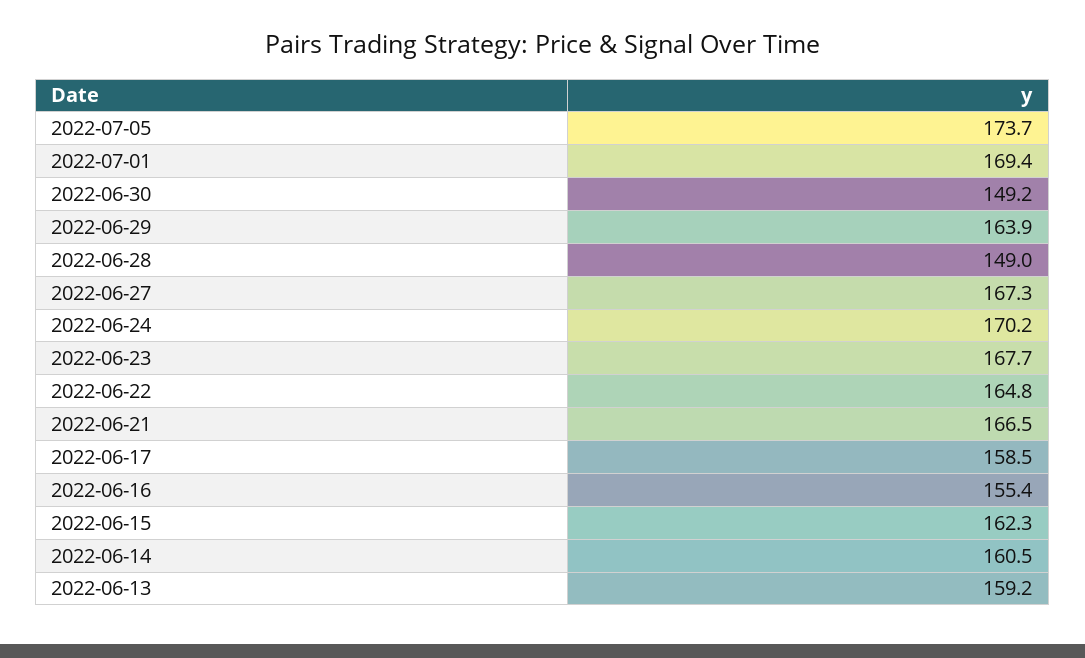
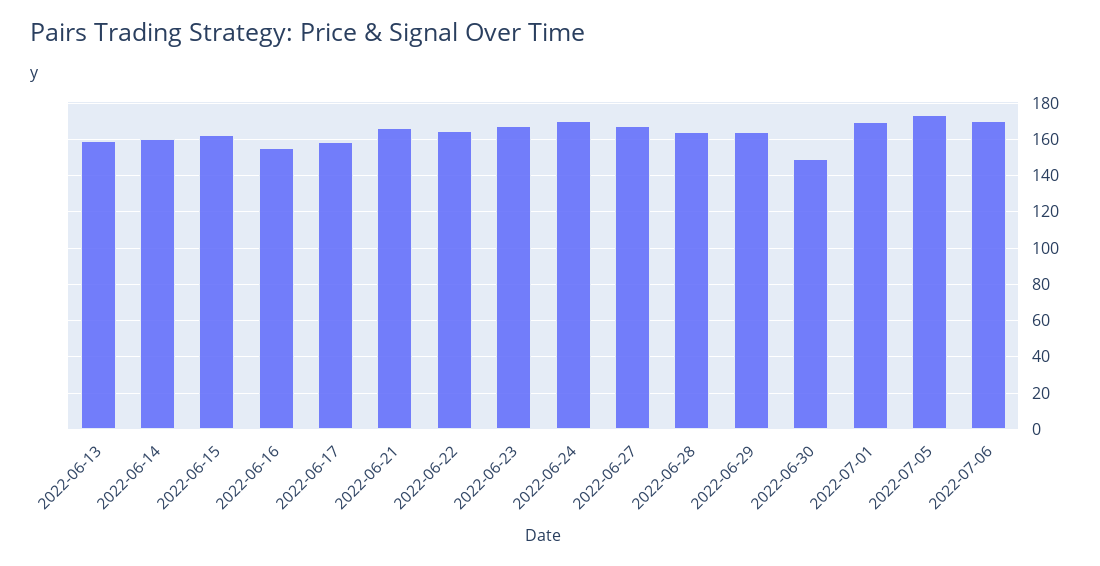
2022-06-28: 149 -> 165
2022-07-06: none -> 170

